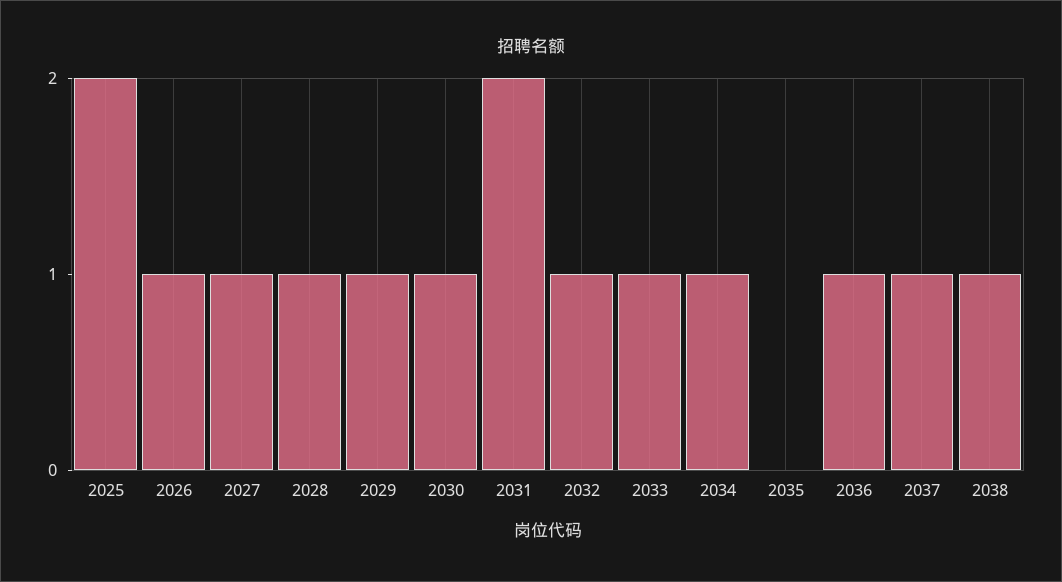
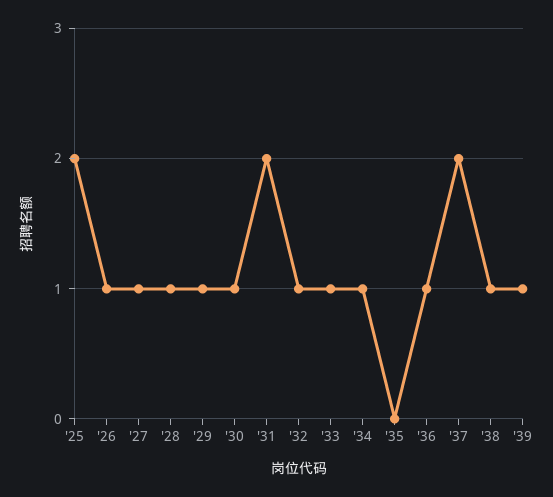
2037: 1 -> 2
'39: none -> 1

